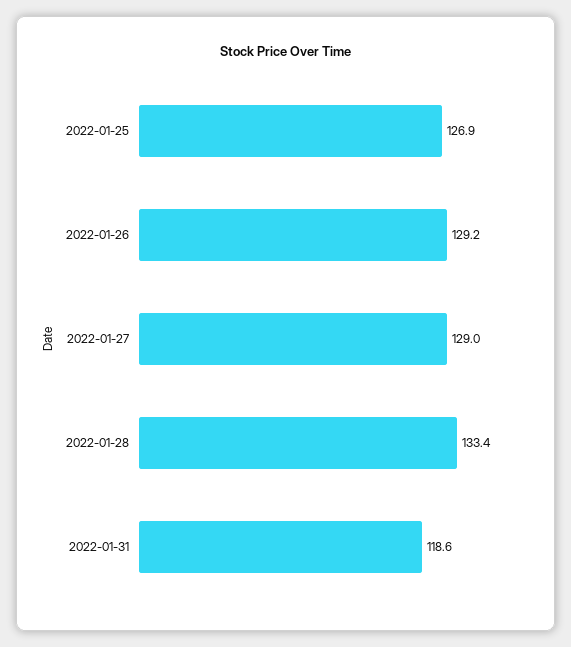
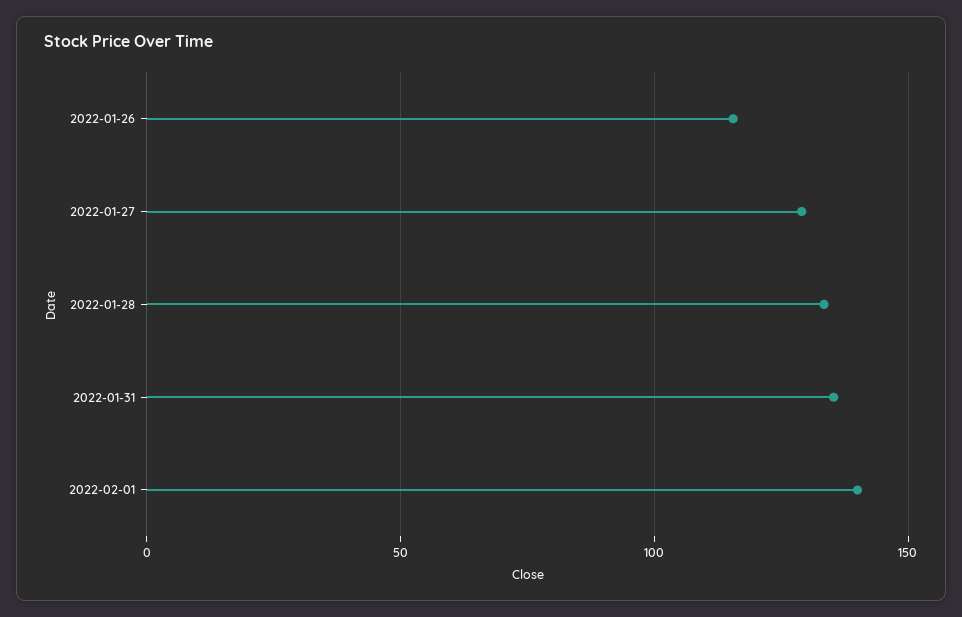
2022-01-25: 126.9 -> none
2022-01-26: 129.2 -> 115
2022-01-31: 118.6 -> 135
2022-02-01: none -> 140

